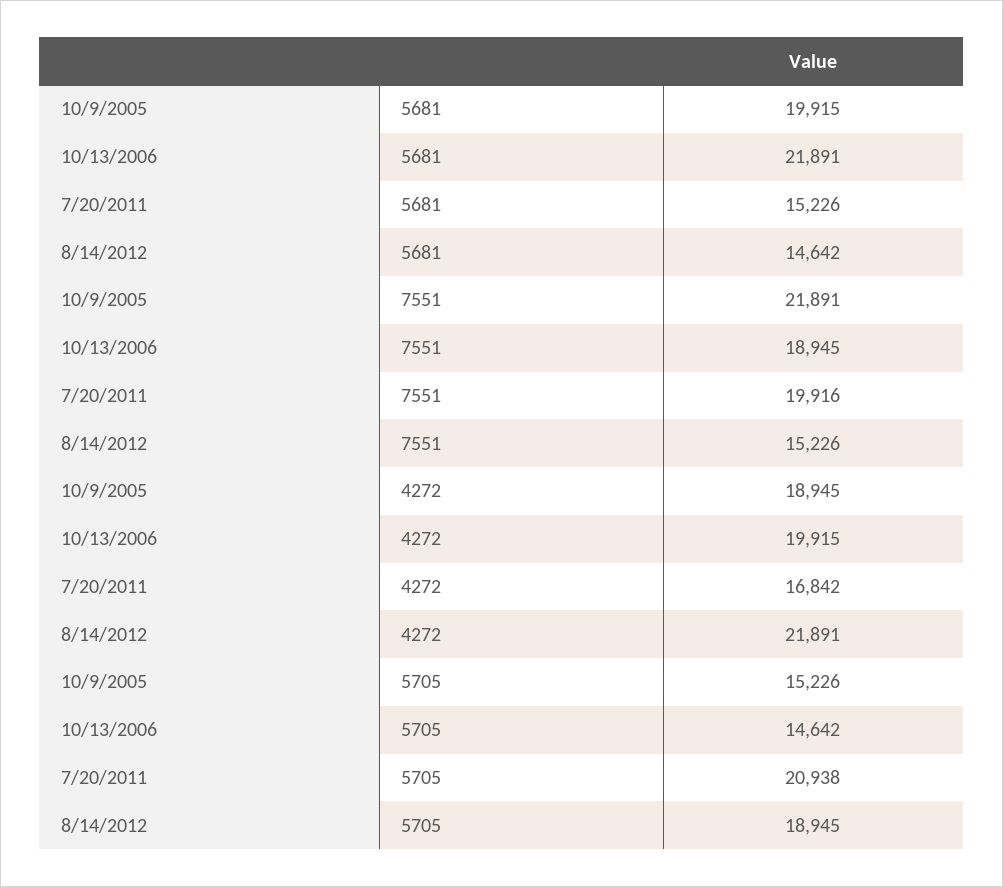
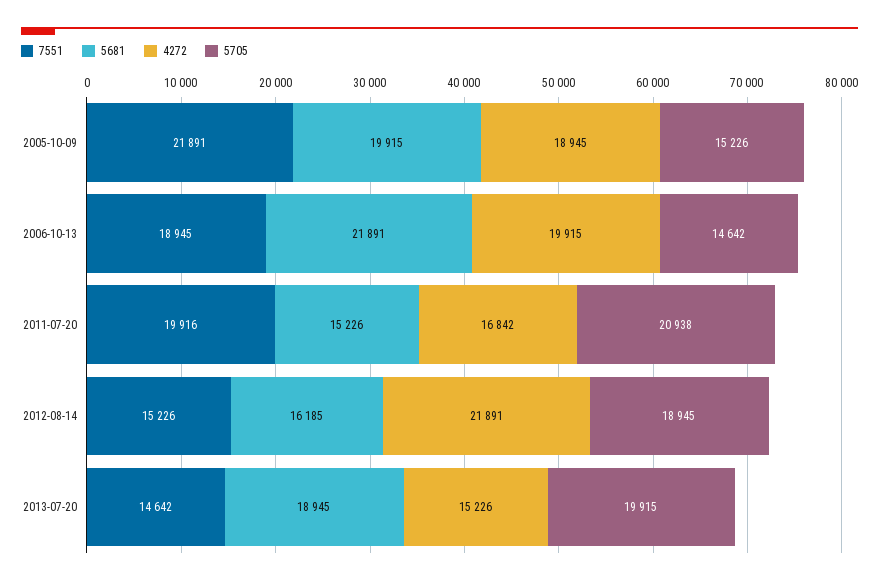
5681, 8/14/2012: 14642 -> 16185
7551, 2013-07-20: none -> 14642
5681, 2013-07-20: none -> 18945
4272, 2013-07-20: none -> 15226
5705, 2013-07-20: none -> 19915

